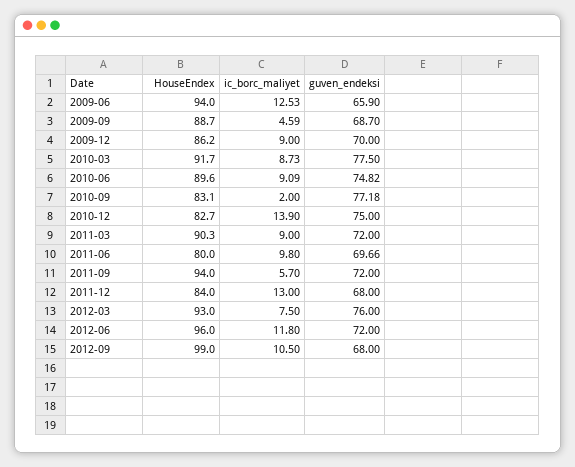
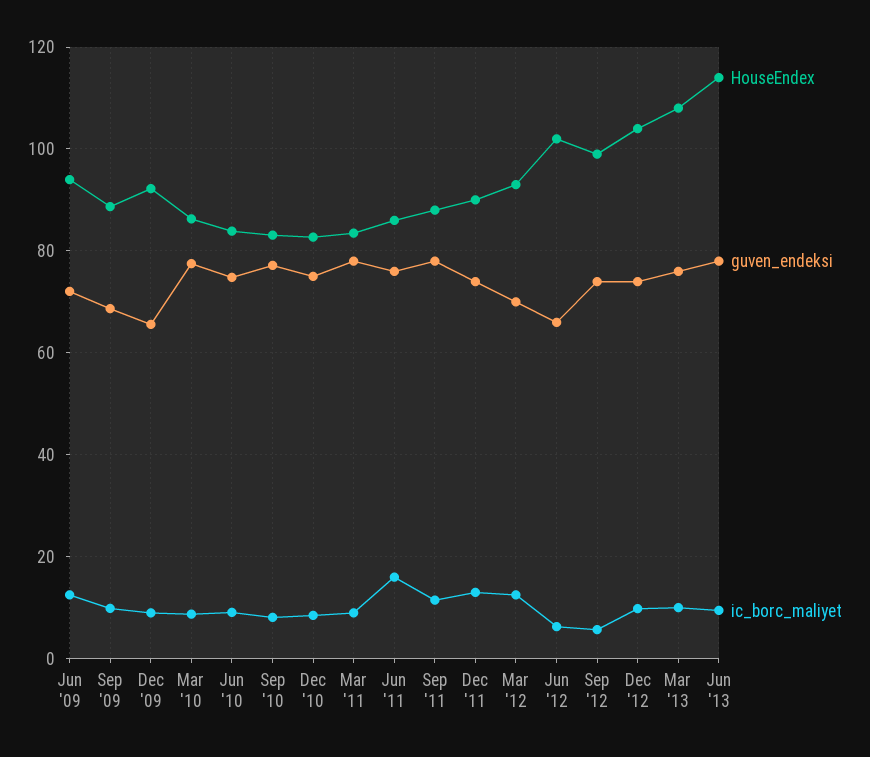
guven_endeksi, 2009-06: 65.9 -> 72
ic_borc_maliyet, 2009-09: 4.59 -> 10
HouseEndex, 2009-12: 86.2 -> 92
guven_endeksi, 2009-12: 70 -> 66
HouseEndex, 2010-03: 91.7 -> 86
HouseEndex, 2010-06: 89.6 -> 84
ic_borc_maliyet, 2010-09: 2 -> 8
ic_borc_maliyet, 2010-12: 13.9 -> 8
HouseEndex, 2011-03: 90.3 -> 84
guven_endeksi, 2011-03: 72 -> 78
HouseEndex, 2011-06: 80 -> 86
ic_borc_maliyet, 2011-06: 9.8 -> 16
guven_endeksi, 2011-06: 69.66 -> 76
HouseEndex, 2011-09: 94 -> 88
ic_borc_maliyet, 2011-09: 5.7 -> 12
guven_endeksi, 2011-09: 72 -> 78
HouseEndex, 2011-12: 84 -> 90
guven_endeksi, 2011-12: 68 -> 74
ic_borc_maliyet, 2012-03: 7.5 -> 12
guven_endeksi, 2012-03: 76 -> 70
HouseEndex, 2012-06: 96 -> 102
ic_borc_maliyet, 2012-06: 11.8 -> 6
guven_endeksi, 2012-06: 72 -> 66
ic_borc_maliyet, 2012-09: 10.5 -> 6
guven_endeksi, 2012-09: 68 -> 74
HouseEndex, Dec '12: none -> 104
guven_endeksi, Dec '12: none -> 74
ic_borc_maliyet, Dec '12: none -> 10
HouseEndex, Mar '13: none -> 108
guven_endeksi, Mar '13: none -> 76
ic_borc_maliyet, Mar '13: none -> 10
HouseEndex, Jun '13: none -> 114
guven_endeksi, Jun '13: none -> 78
ic_borc_maliyet, Jun '13: none -> 10

